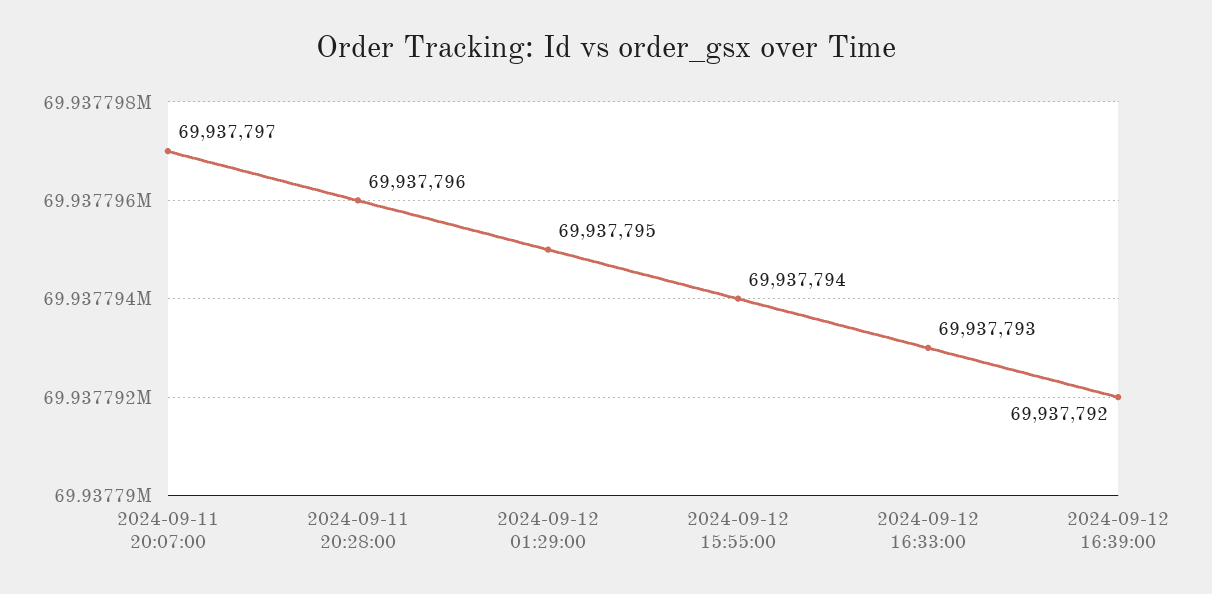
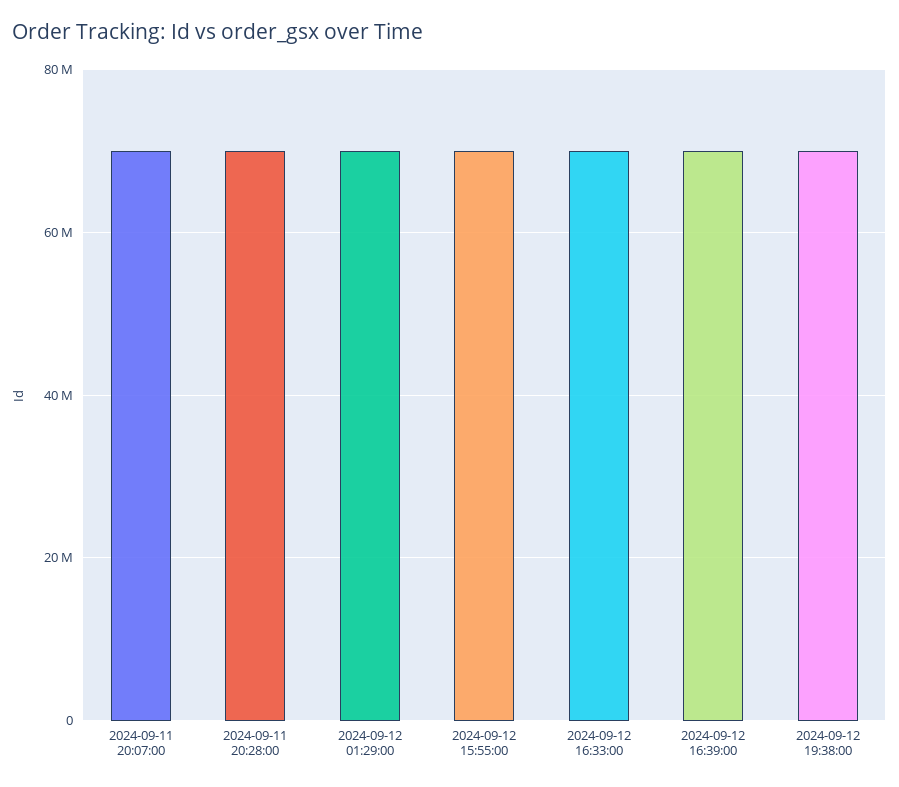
2024-09-12 19:38:00: none -> 70000000

